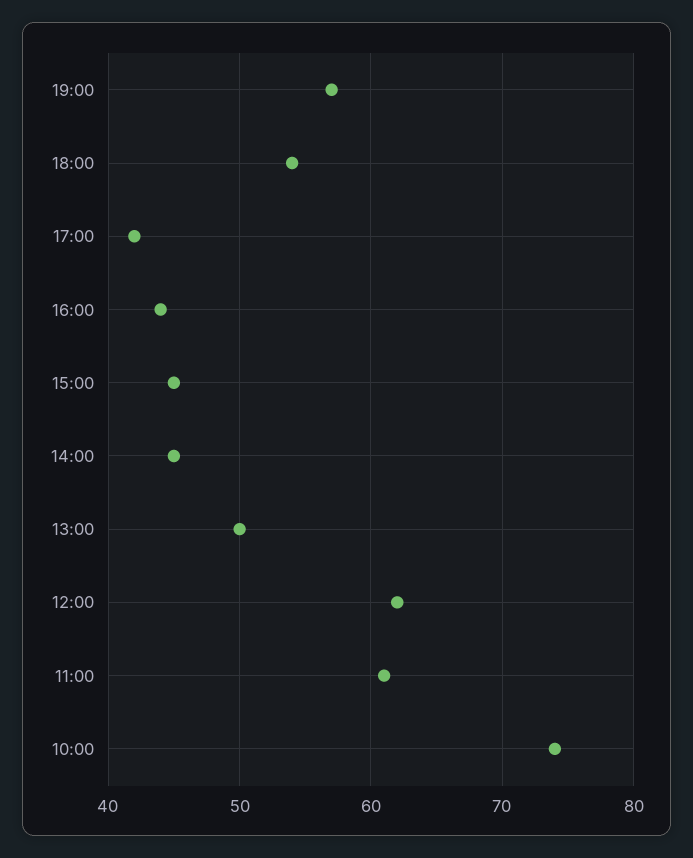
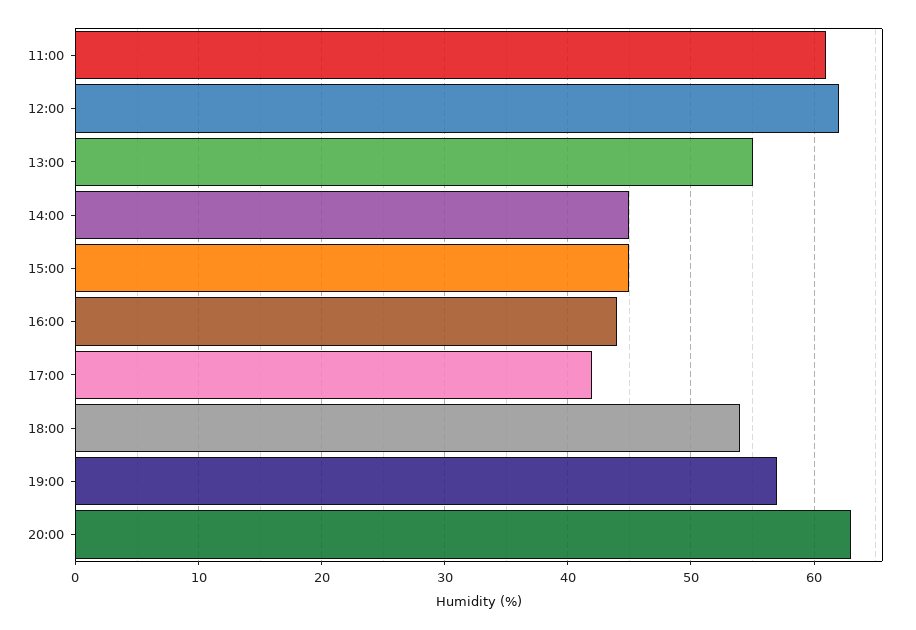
13:00: 50 -> 55
10:00: 74 -> none
20:00: none -> 63

